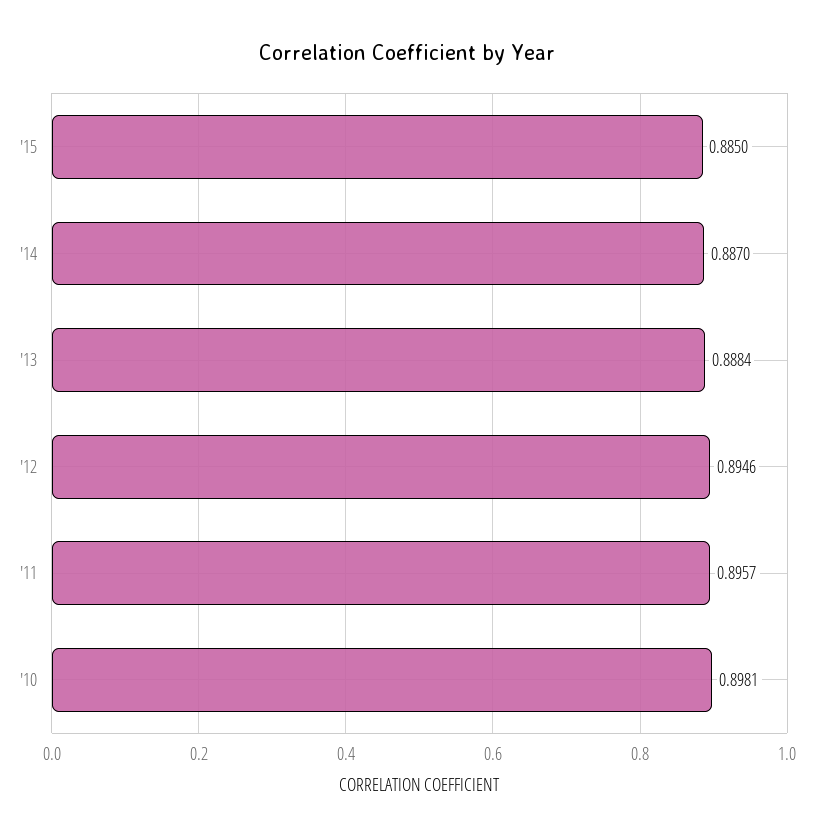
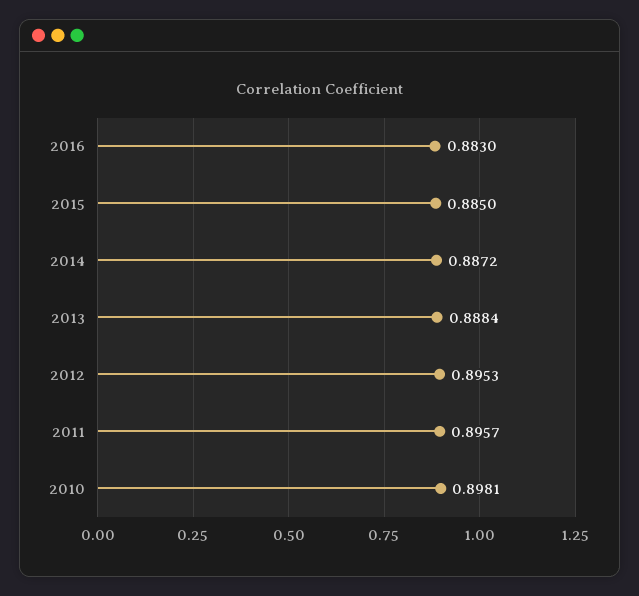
'14: 0.887 -> 0.8872
'12: 0.8946 -> 0.8953
2016: none -> 0.883

